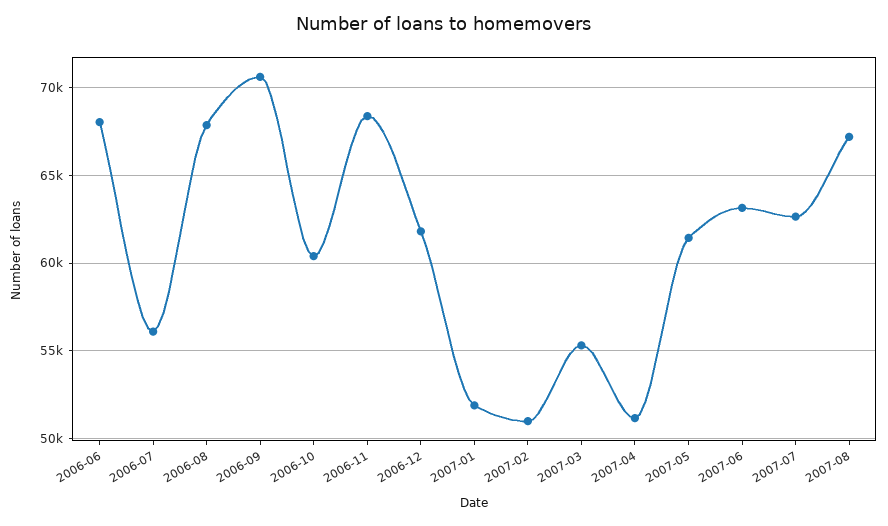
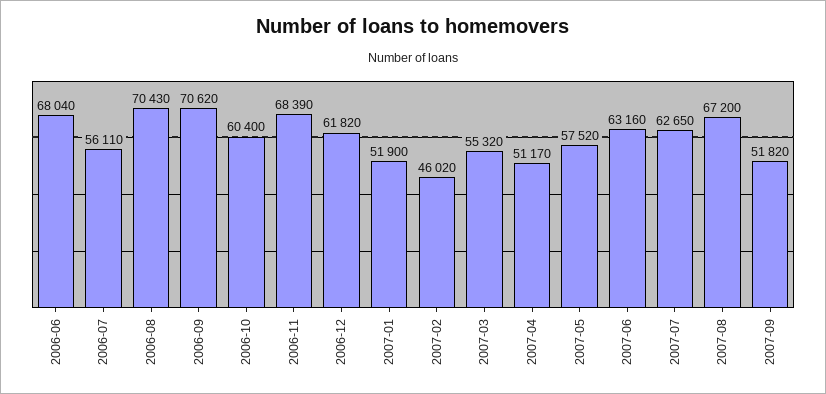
2006-08: 68000 -> 70430
2007-02: 51000 -> 46020
2007-05: 61500 -> 57520
2007-09: none -> 51820

